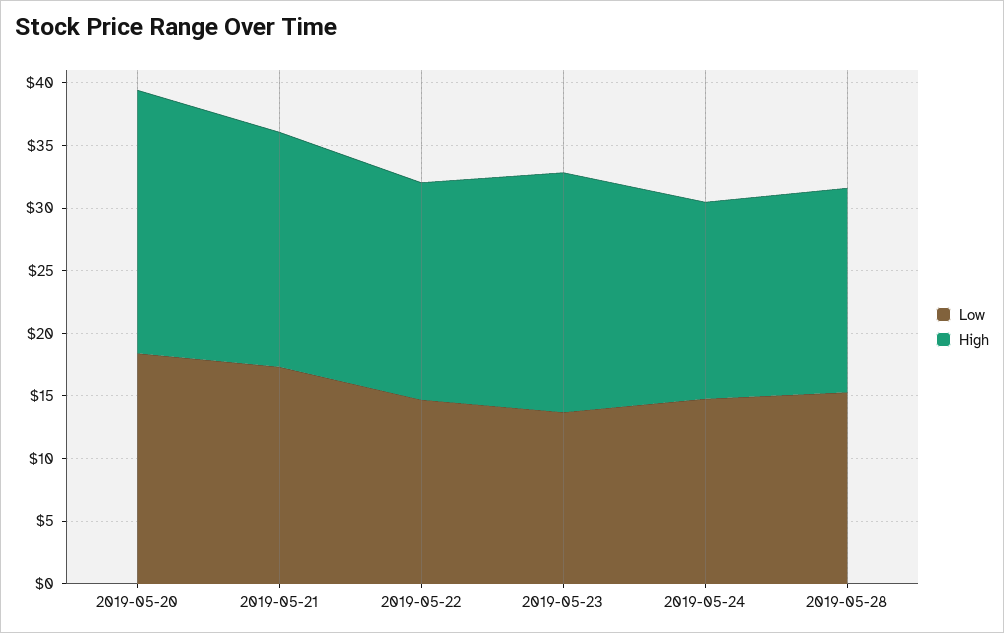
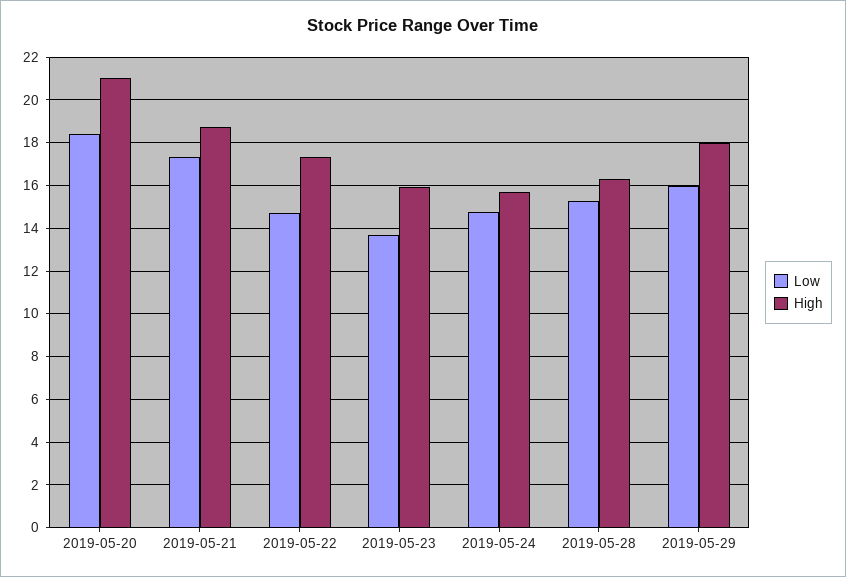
High, 2019-05-23: 19 -> 16
Low, 2019-05-29: none -> 16
High, 2019-05-29: none -> 18

